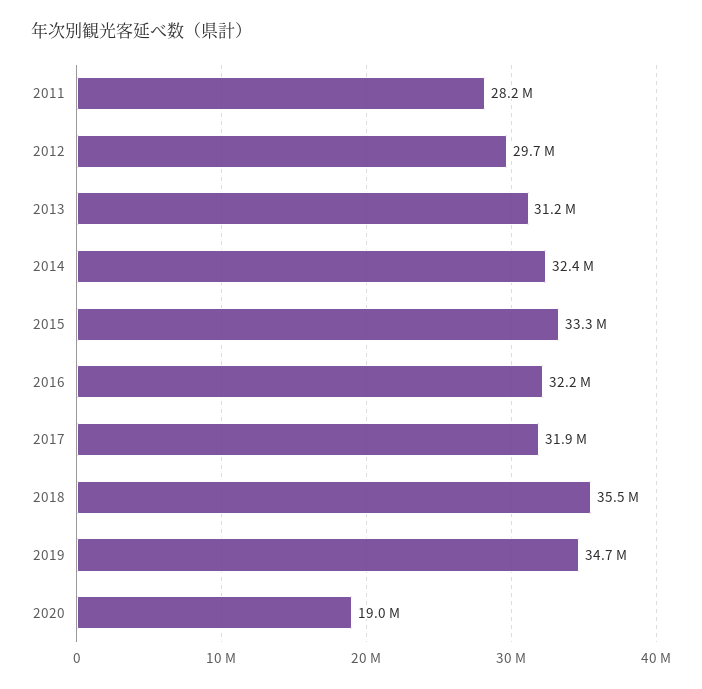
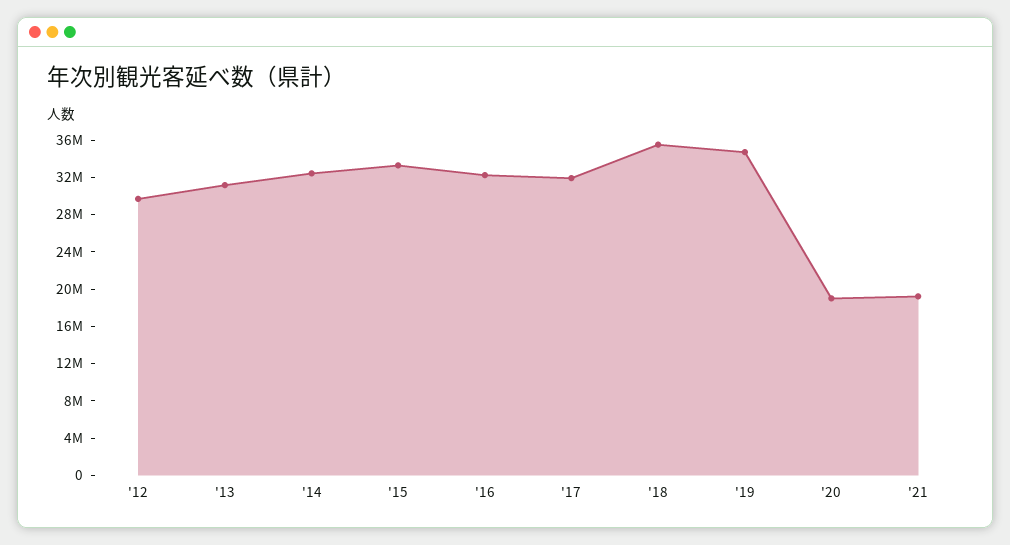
2011: 28200000 -> none
'21: none -> 19000000

